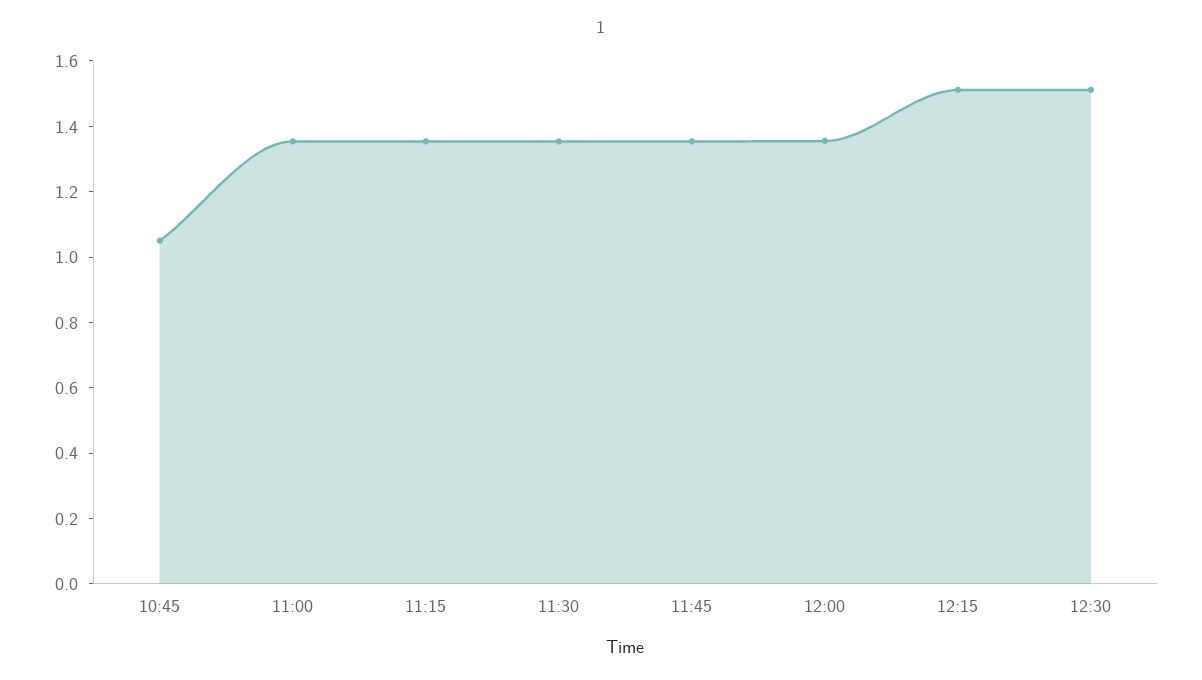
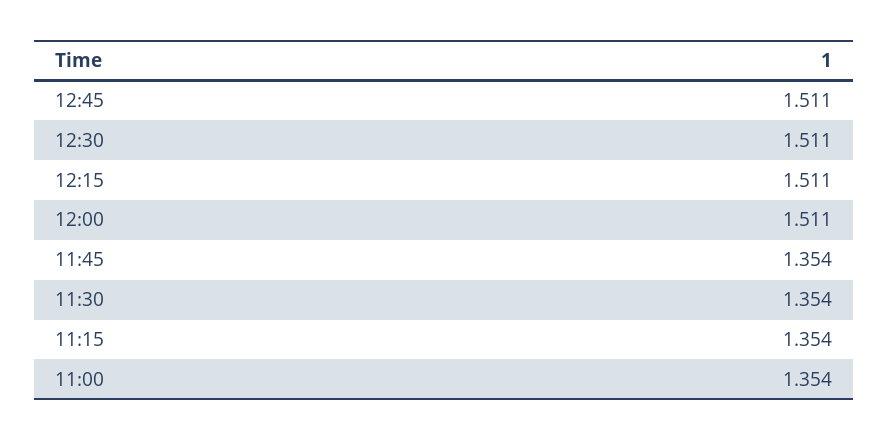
10:45: 1.05 -> none
12:00: 1.35 -> 1.511
12:45: none -> 1.511

